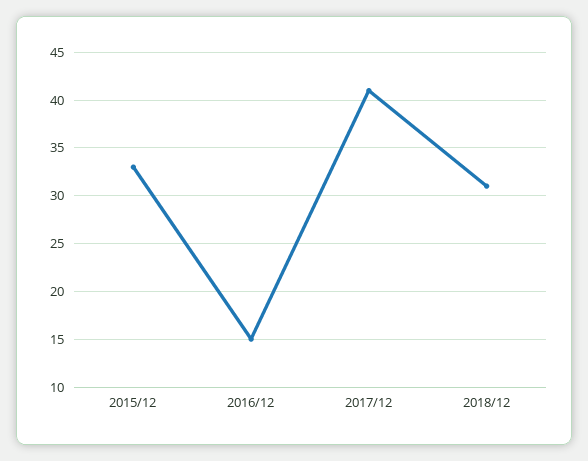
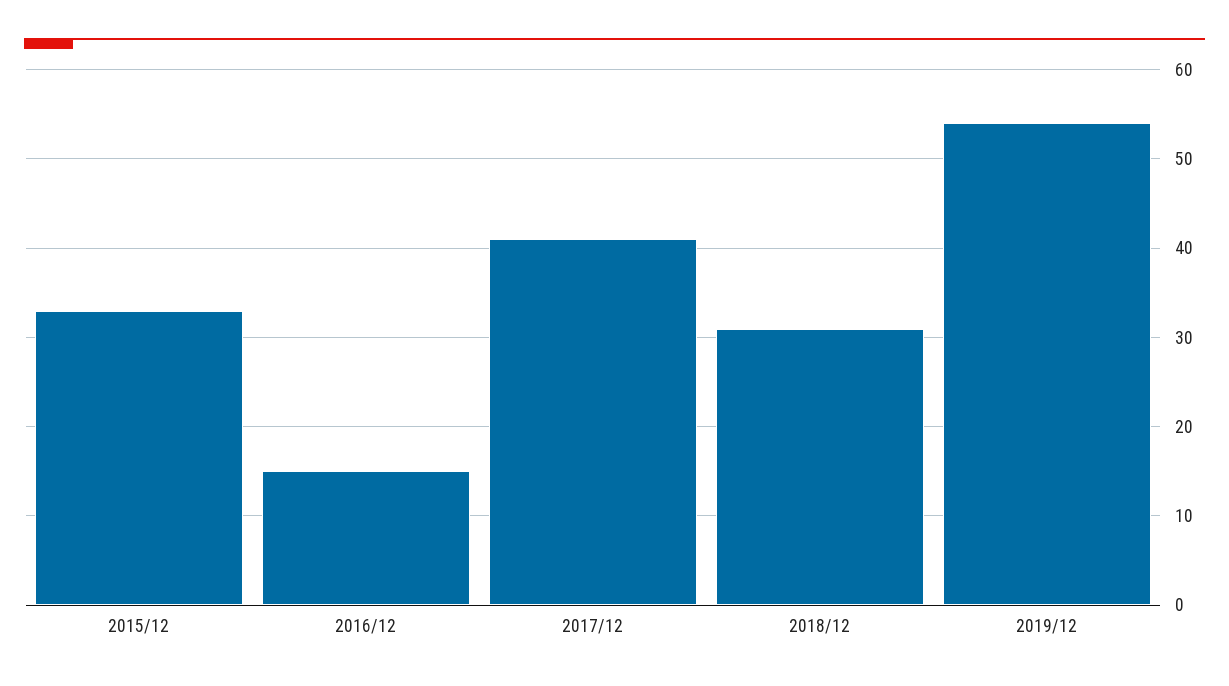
2019/12: none -> 54

